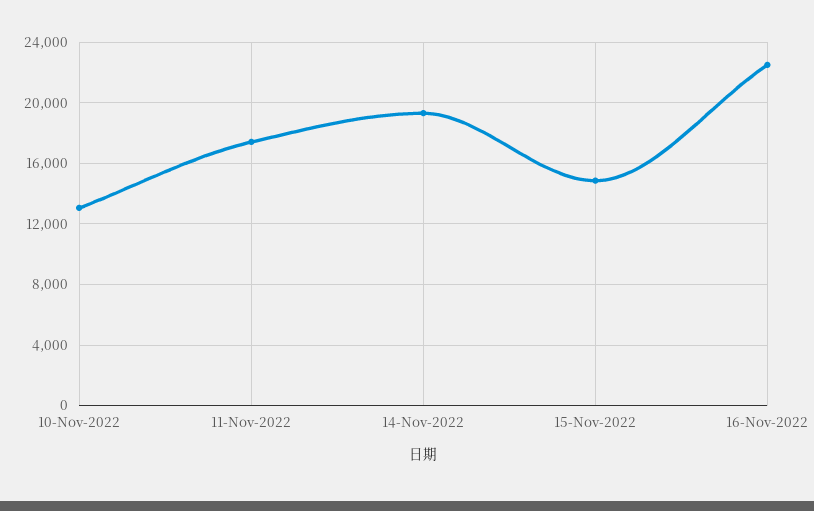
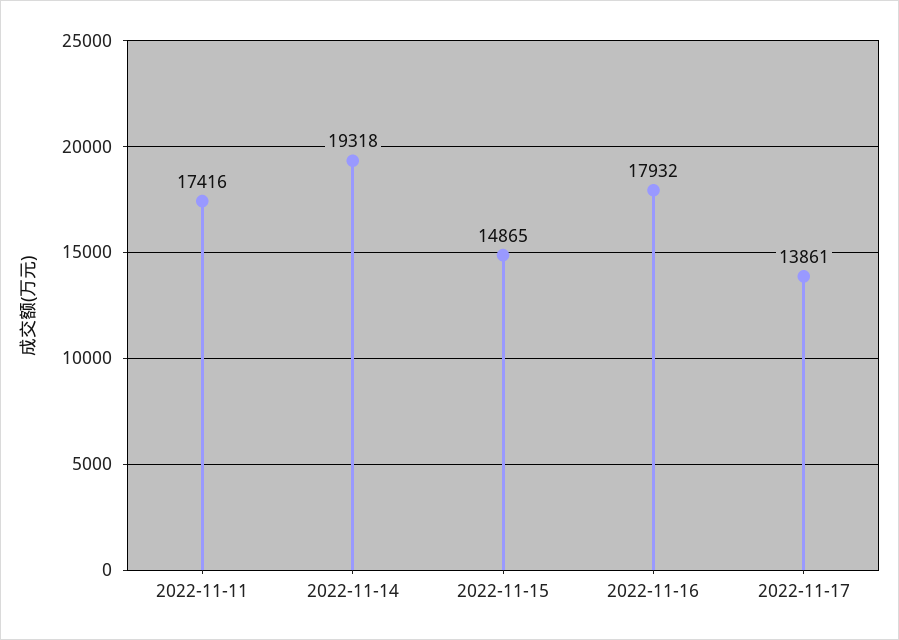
10-Nov-2022: 13000 -> none
16-Nov-2022: 22500 -> 17932
2022-11-17: none -> 13861

